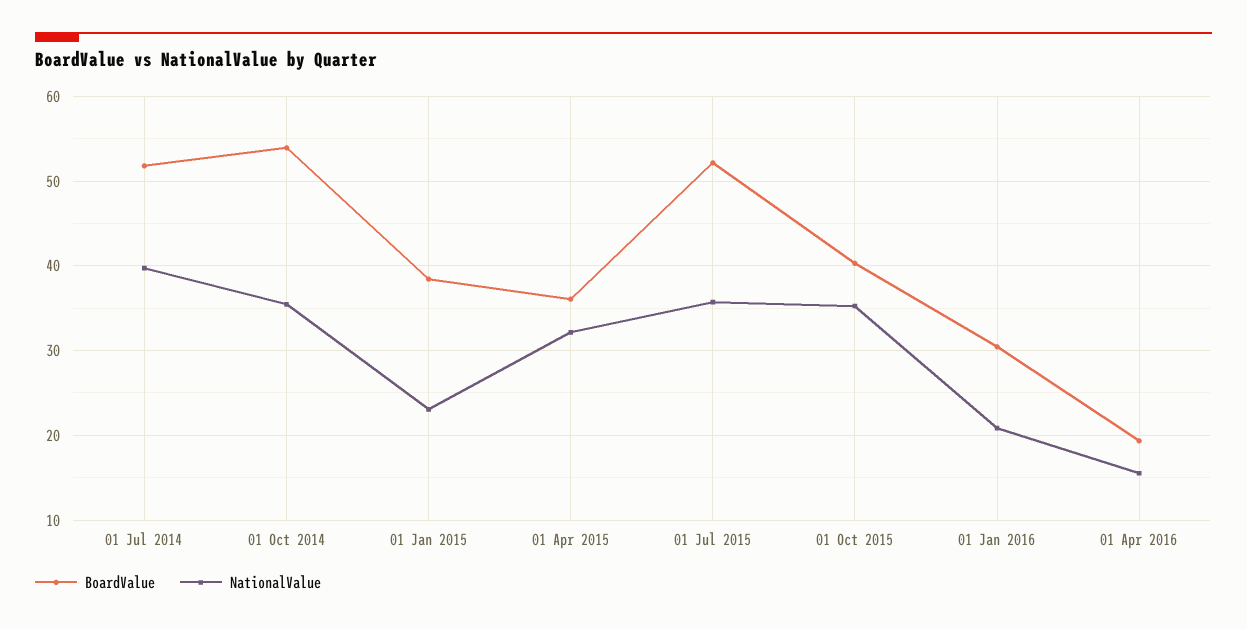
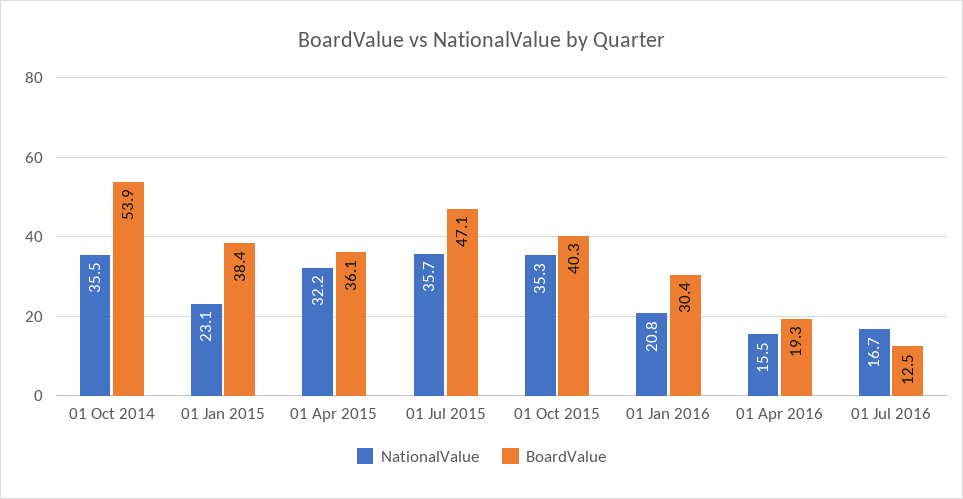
BoardValue, 01 Jul 2014: 52 -> none
NationalValue, 01 Jul 2014: 40 -> none
BoardValue, 01 Jul 2015: 52 -> 47.1
NationalValue, 01 Jul 2016: none -> 16.7
BoardValue, 01 Jul 2016: none -> 12.5

